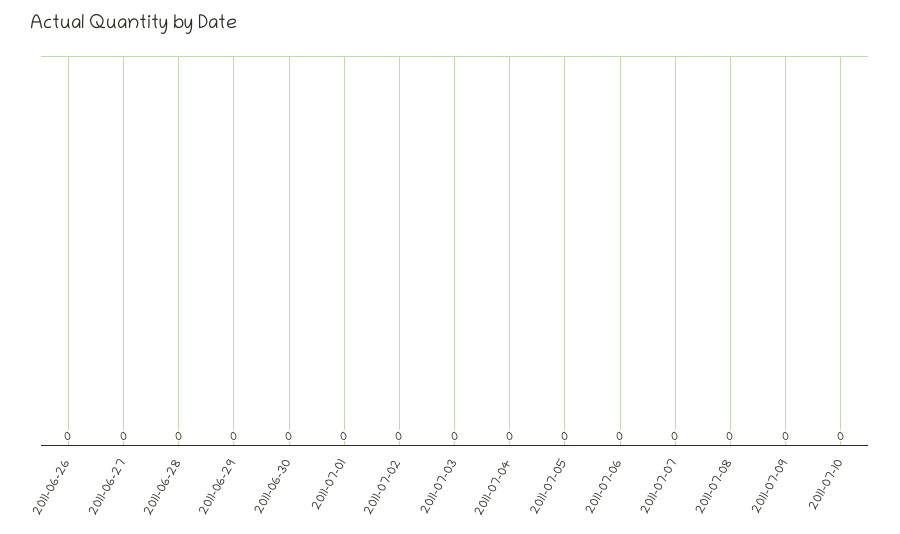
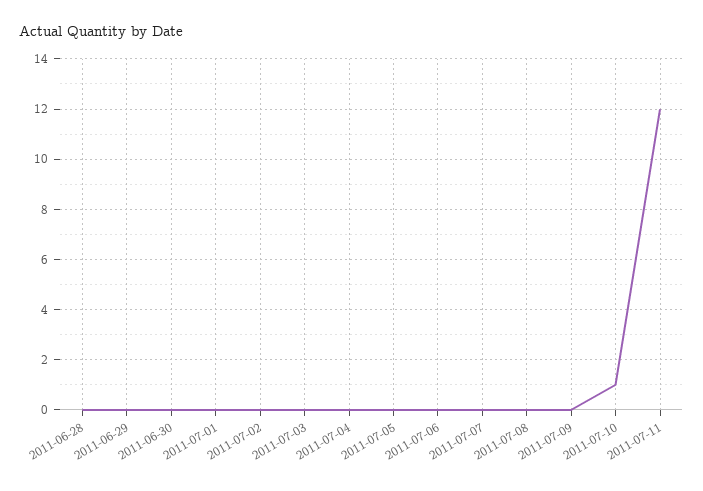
2011-06-26: 0 -> none
2011-06-27: 0 -> none
2011-07-10: 0 -> 1
2011-07-11: none -> 12

